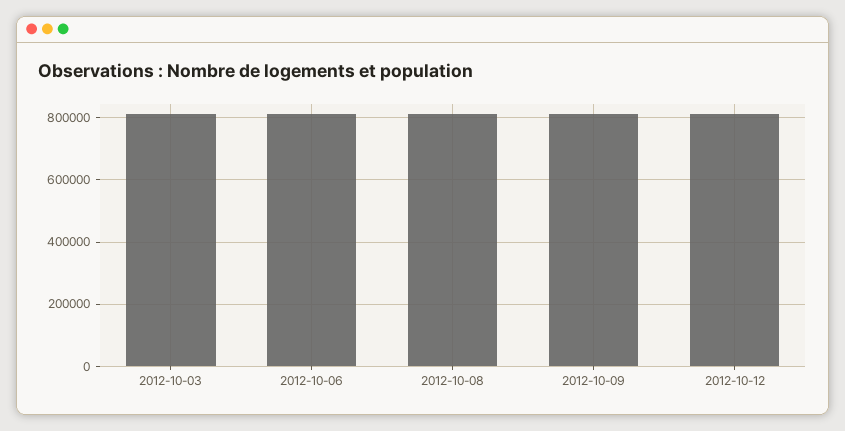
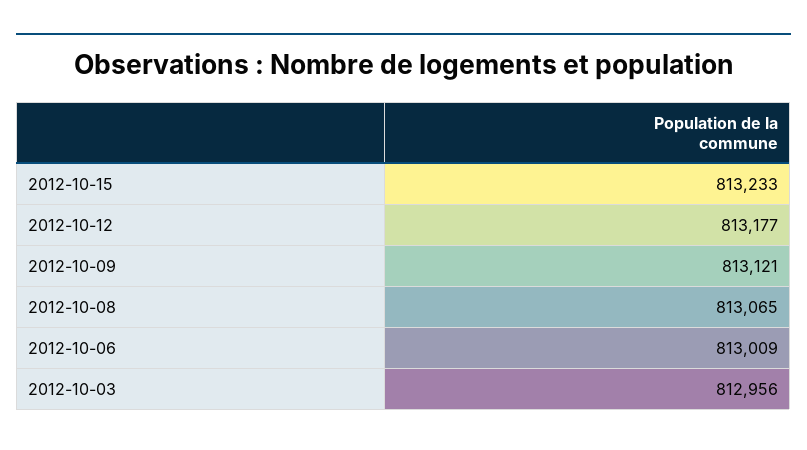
2012-10-15: none -> 813233

